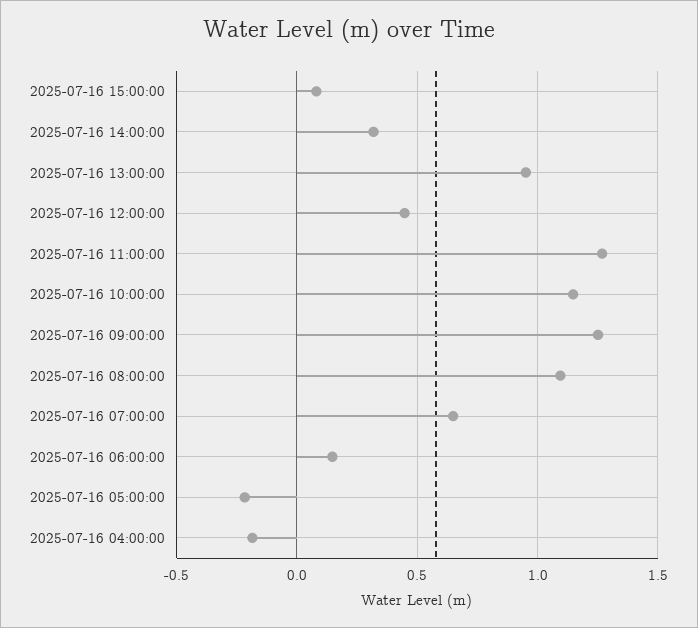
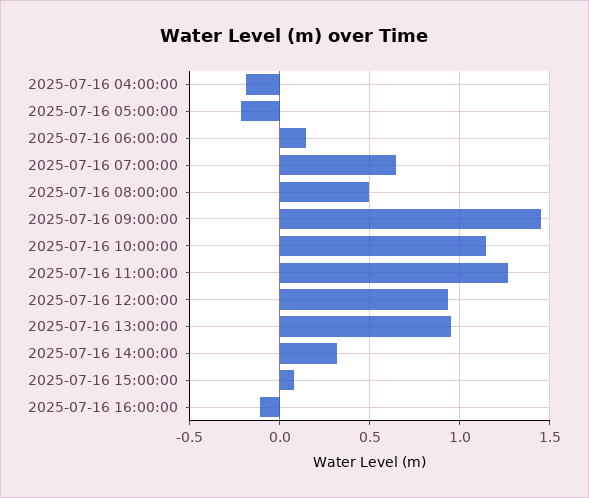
2025-07-16 12:00:00: 0.45 -> 0.95
2025-07-16 09:00:00: 1.25 -> 1.45
2025-07-16 08:00:00: 1.1 -> 0.5
2025-07-16 16:00:00: none -> -0.1

